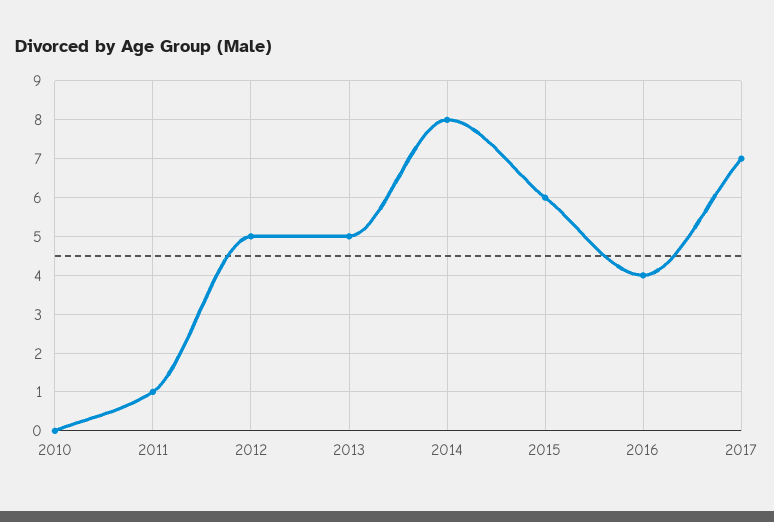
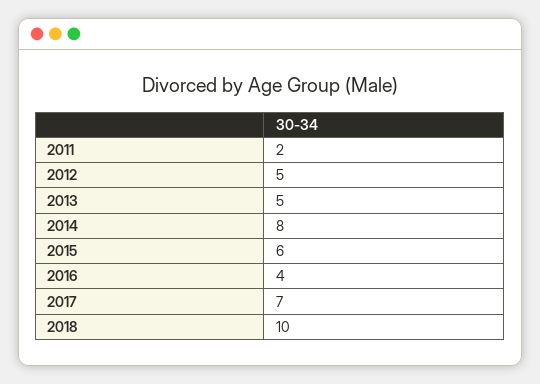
2010: 0 -> none
2011: 1 -> 2
2018: none -> 10

